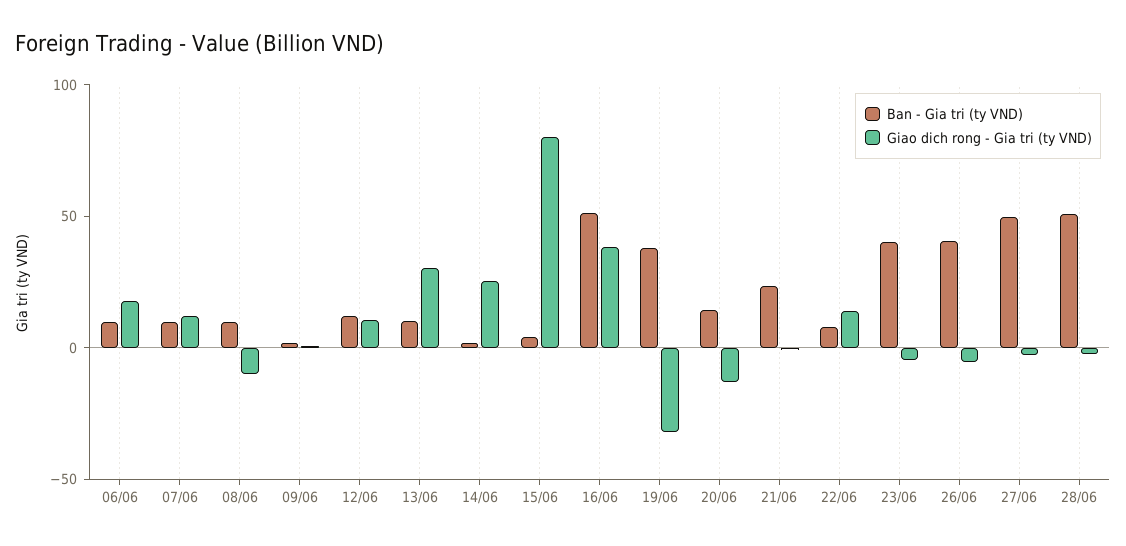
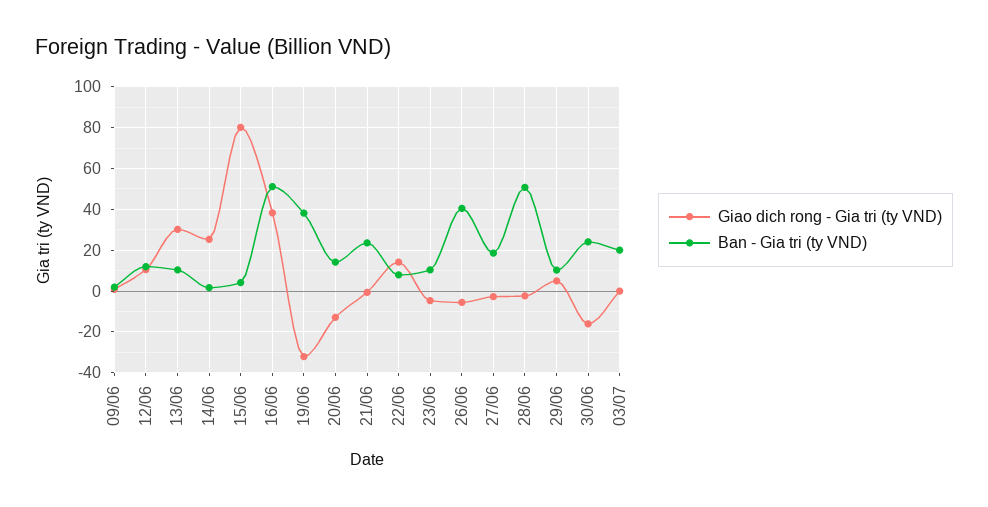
Ban - Gia tri (ty VND), 06/06: 10 -> none
Giao dich rong - Gia tri (ty VND), 06/06: 20 -> none
Ban - Gia tri (ty VND), 07/06: 10 -> none
Giao dich rong - Gia tri (ty VND), 07/06: 10 -> none
Ban - Gia tri (ty VND), 08/06: 10 -> none
Giao dich rong - Gia tri (ty VND), 08/06: -10 -> none
Ban - Gia tri (ty VND), 23/06: 40 -> 10
Ban - Gia tri (ty VND), 27/06: 50 -> 20
Giao dich rong - Gia tri (ty VND), 29/06: none -> 5
Ban - Gia tri (ty VND), 29/06: none -> 10
Giao dich rong - Gia tri (ty VND), 30/06: none -> -15
Ban - Gia tri (ty VND), 30/06: none -> 25
Giao dich rong - Gia tri (ty VND), 03/07: none -> 0
Ban - Gia tri (ty VND), 03/07: none -> 20

